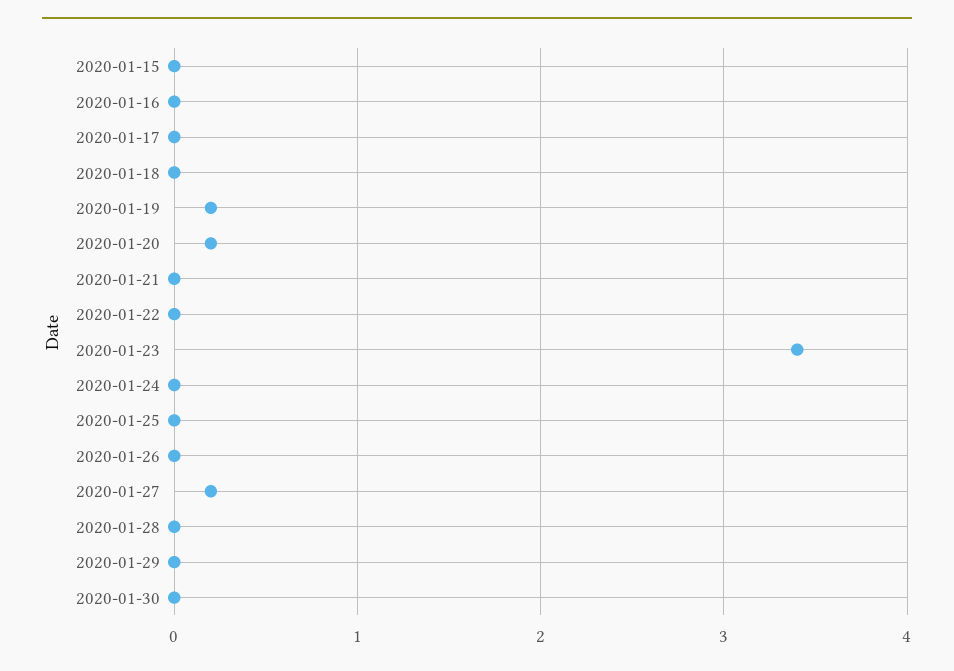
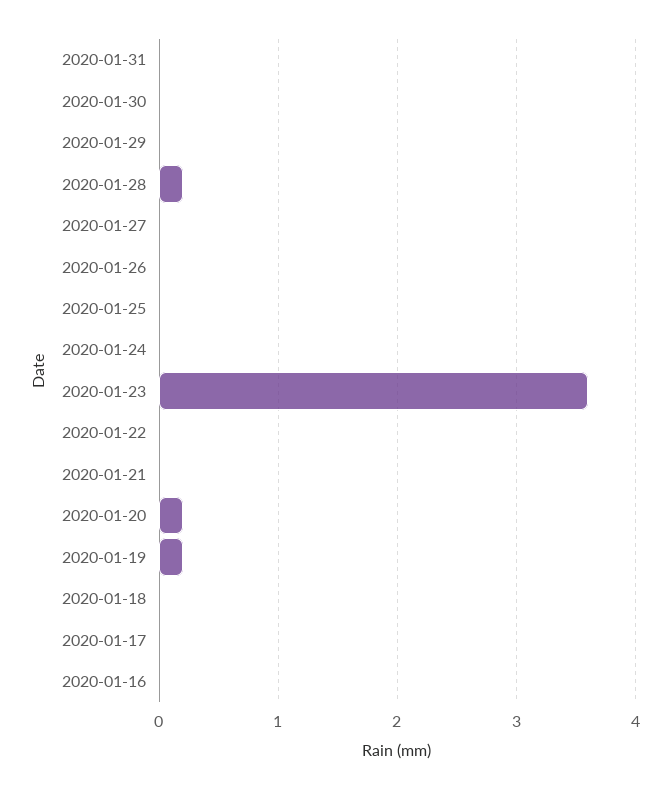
2020-01-15: 0 -> none
2020-01-23: 3.4 -> 3.6
2020-01-27: 0.2 -> 0
2020-01-28: 0 -> 0.2
2020-01-31: none -> 0

